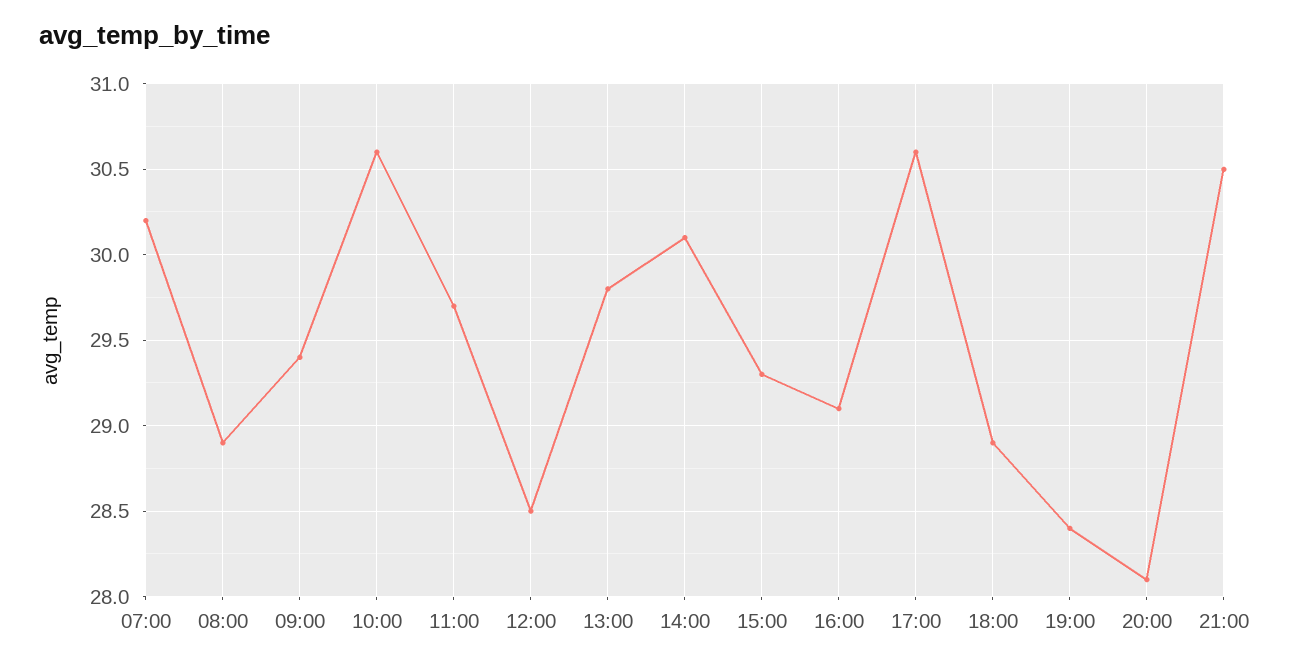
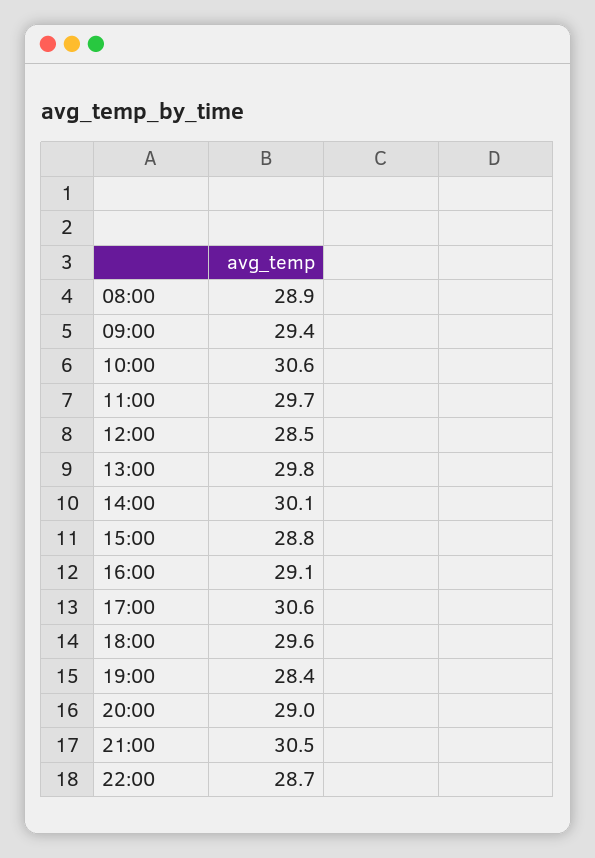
07:00: 30.2 -> none
15:00: 29.3 -> 28.8
18:00: 28.9 -> 29.6
20:00: 28.1 -> 29
22:00: none -> 28.7

